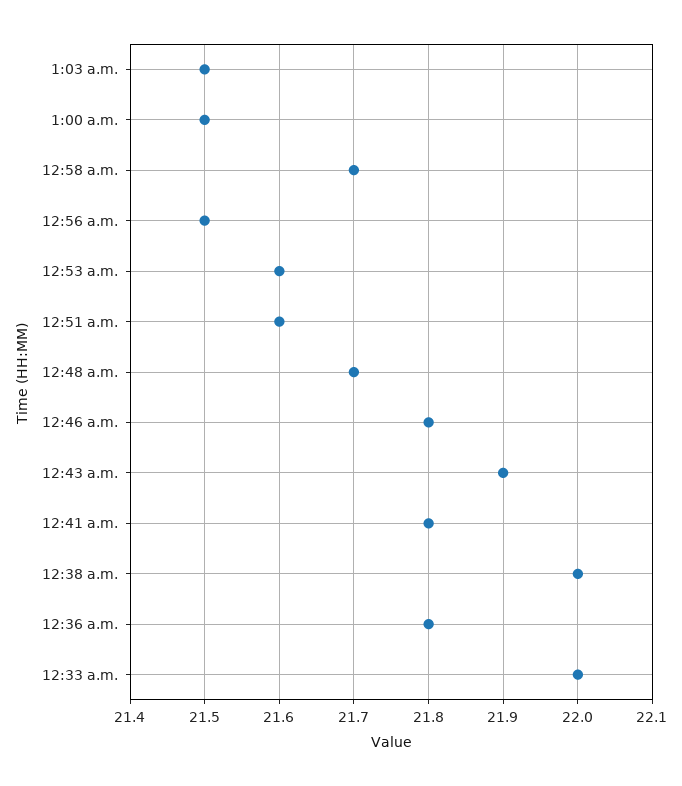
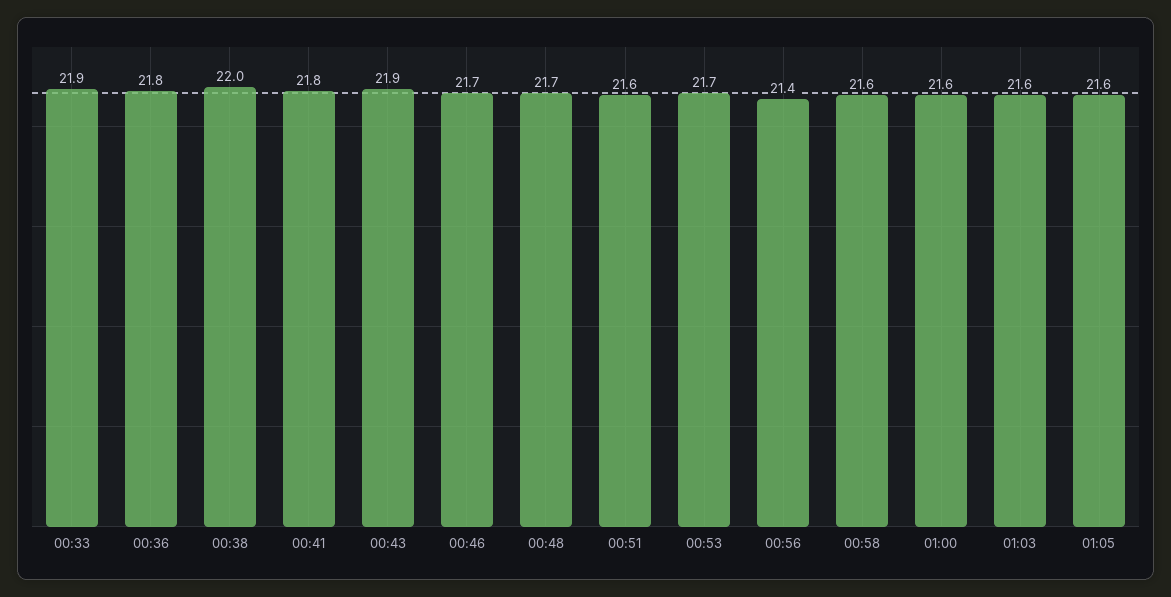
1:03 a.m.: 21.5 -> 21.6
1:00 a.m.: 21.5 -> 21.6
12:58 a.m.: 21.7 -> 21.6
12:56 a.m.: 21.5 -> 21.4
12:53 a.m.: 21.6 -> 21.7
12:46 a.m.: 21.8 -> 21.7
12:33 a.m.: 22 -> 21.9
01:05: none -> 21.6

